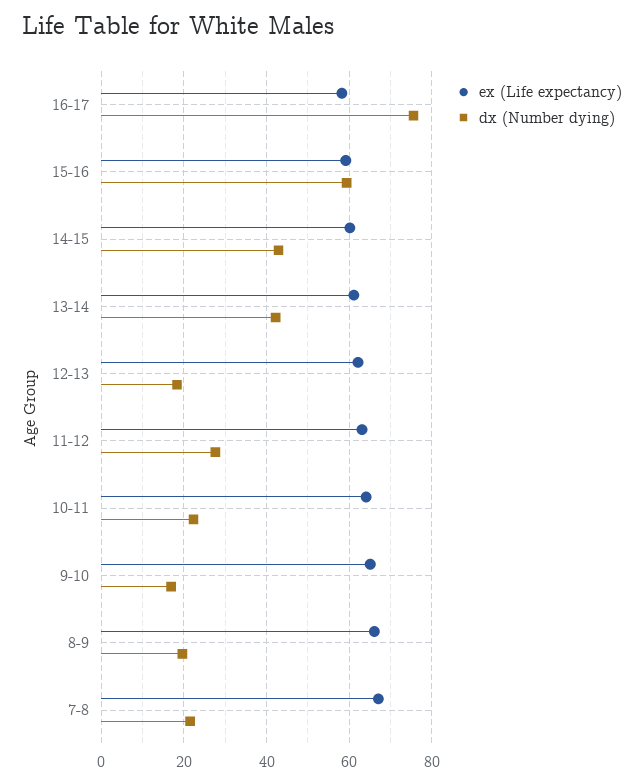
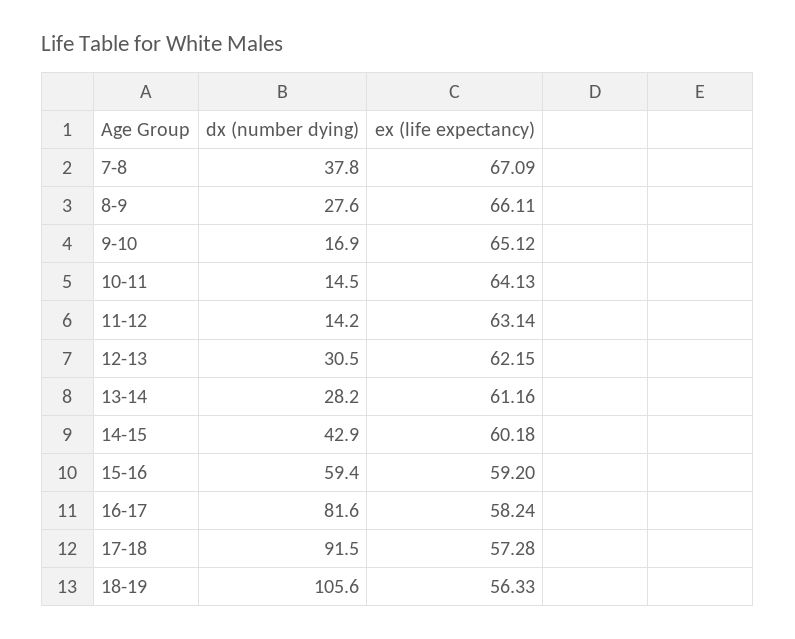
dx (Number dying), 16-17: 76 -> 81.6
dx (Number dying), 13-14: 42 -> 28.2
dx (Number dying), 12-13: 18 -> 30.5
dx (Number dying), 11-12: 28 -> 14.2
dx (Number dying), 10-11: 22 -> 14.5
dx (Number dying), 8-9: 20 -> 27.6
dx (Number dying), 7-8: 22 -> 37.8
dx (Number dying), 17-18: none -> 91.5
ex (Life expectancy), 17-18: none -> 57.28
dx (Number dying), 18-19: none -> 105.6
ex (Life expectancy), 18-19: none -> 56.33

